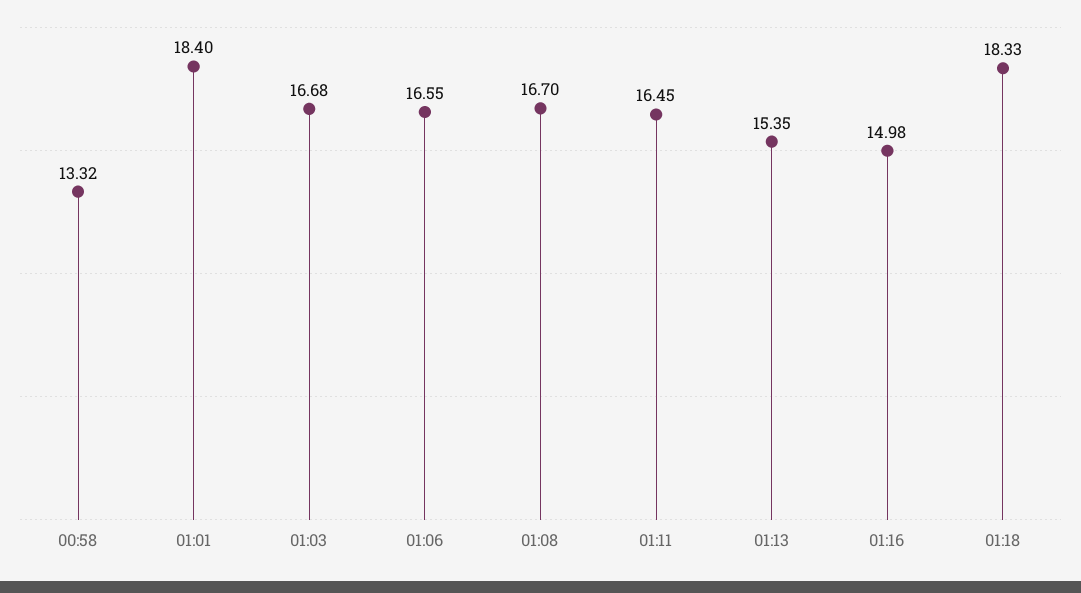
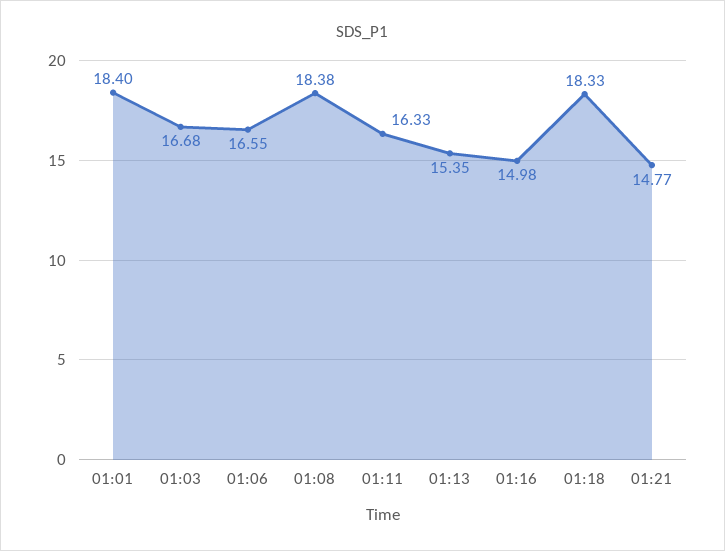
00:58: 13.32 -> none
01:08: 16.7 -> 18.38
01:11: 16.45 -> 16.33
01:21: none -> 14.77

